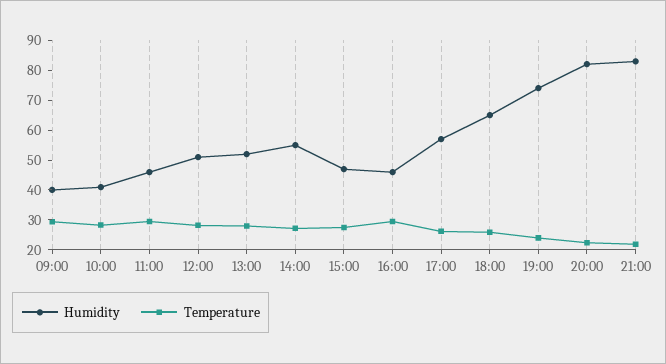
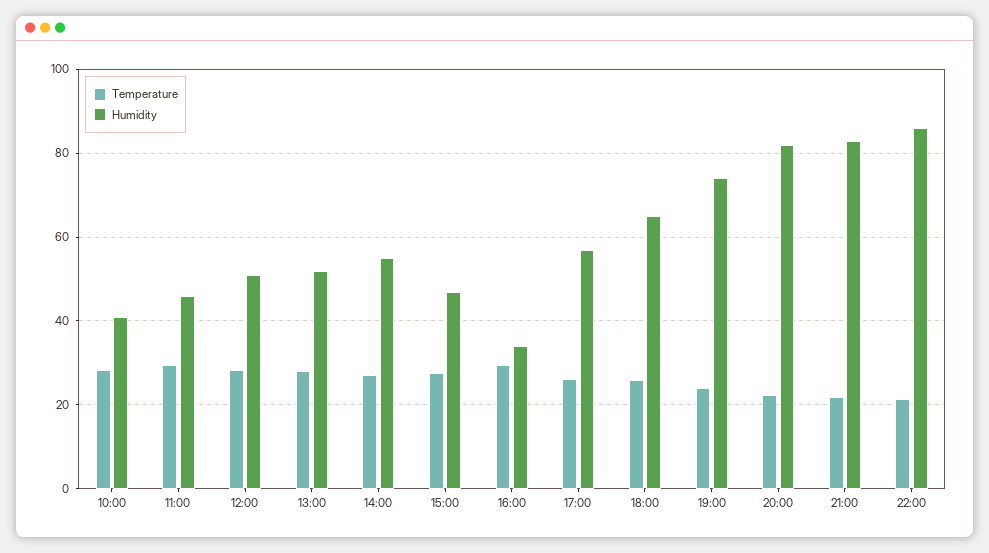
Humidity, 09:00: 40 -> none
Temperature, 09:00: 30 -> none
Humidity, 16:00: 45 -> 34
Temperature, 22:00: none -> 22
Humidity, 22:00: none -> 86

